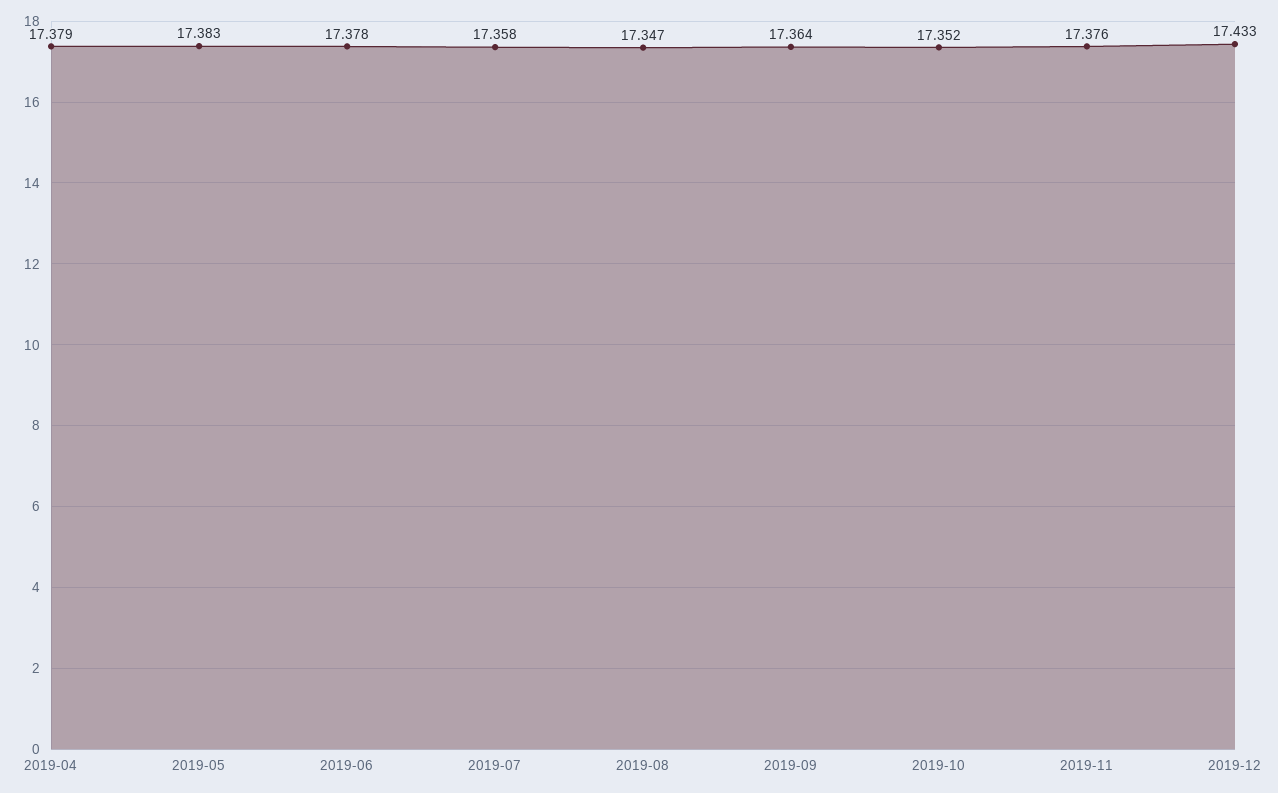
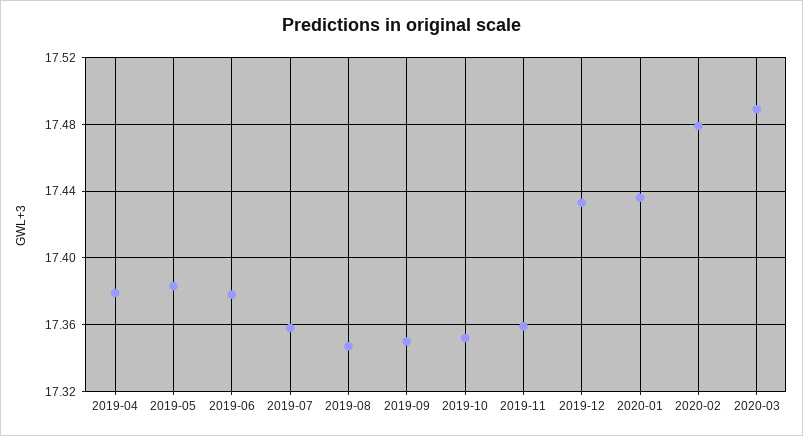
2019-09: 17.364 -> 17.35
2019-11: 17.376 -> 17.36
2020-01: none -> 17.435
2020-02: none -> 17.48
2020-03: none -> 17.49

